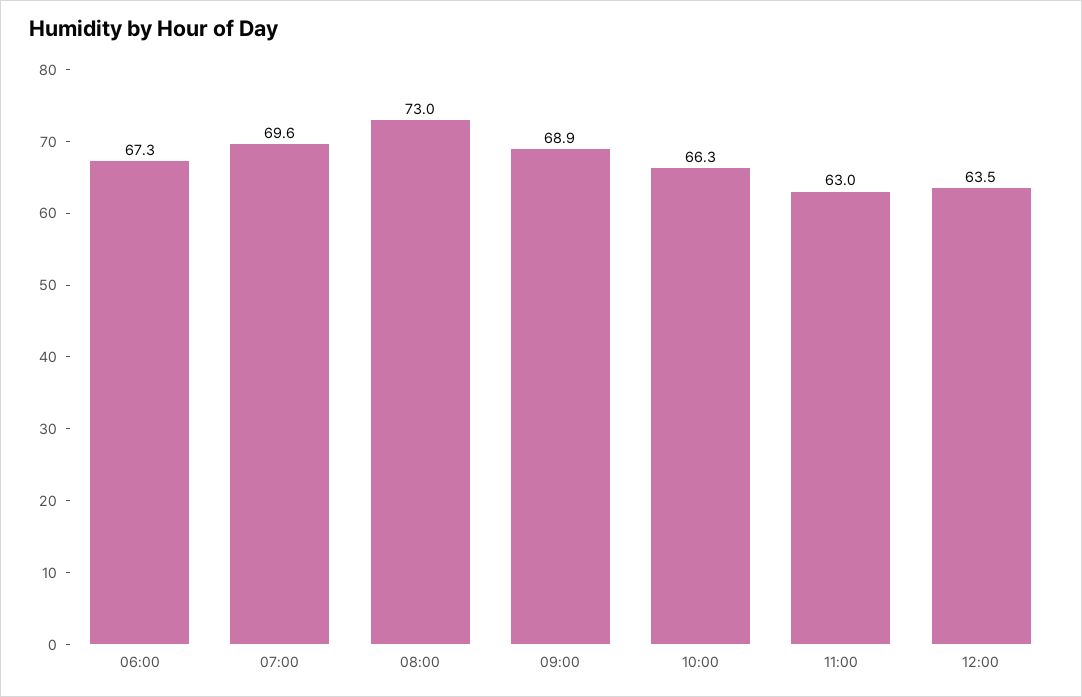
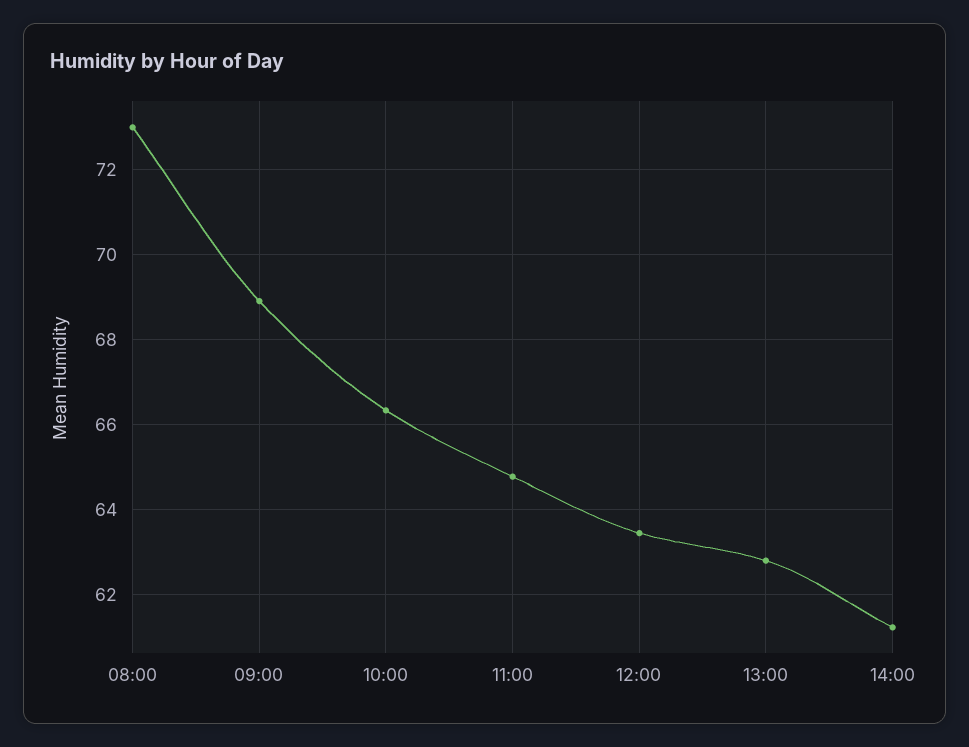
06:00: 67.3 -> none
07:00: 69.6 -> none
11:00: 63 -> 64.8
13:00: none -> 62.8
14:00: none -> 61.2

